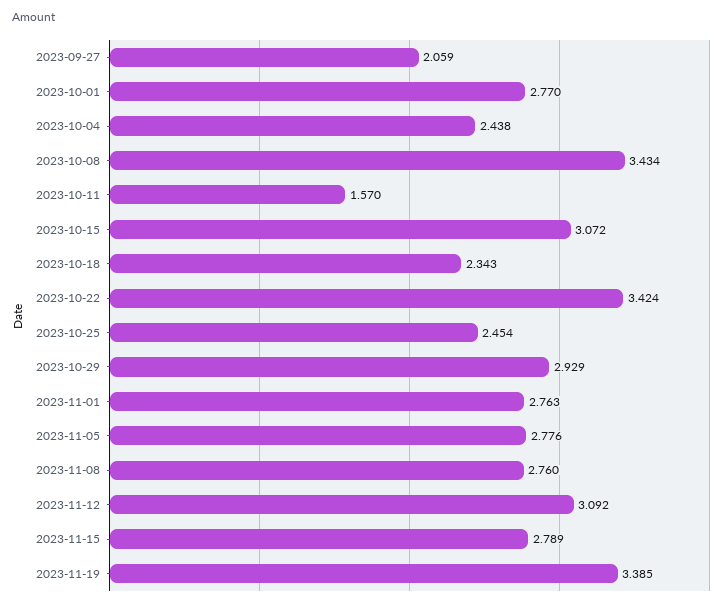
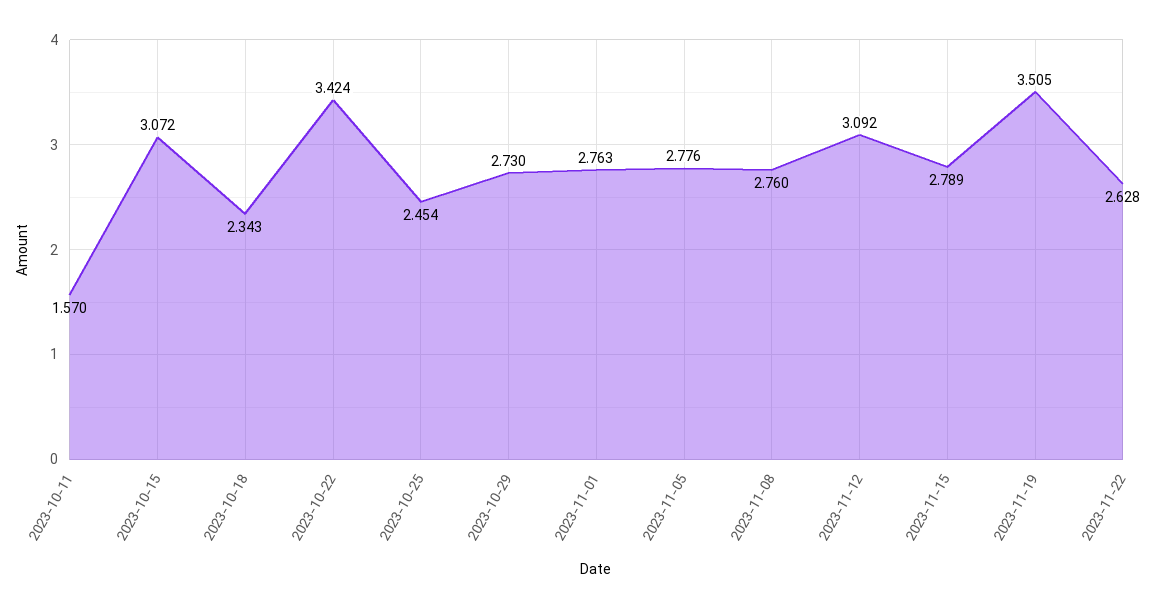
2023-09-27: 2.059 -> none
2023-10-01: 2.77 -> none
2023-10-04: 2.438 -> none
2023-10-08: 3.434 -> none
2023-10-29: 2.929 -> 2.73
2023-11-19: 3.385 -> 3.505
2023-11-22: none -> 2.628

